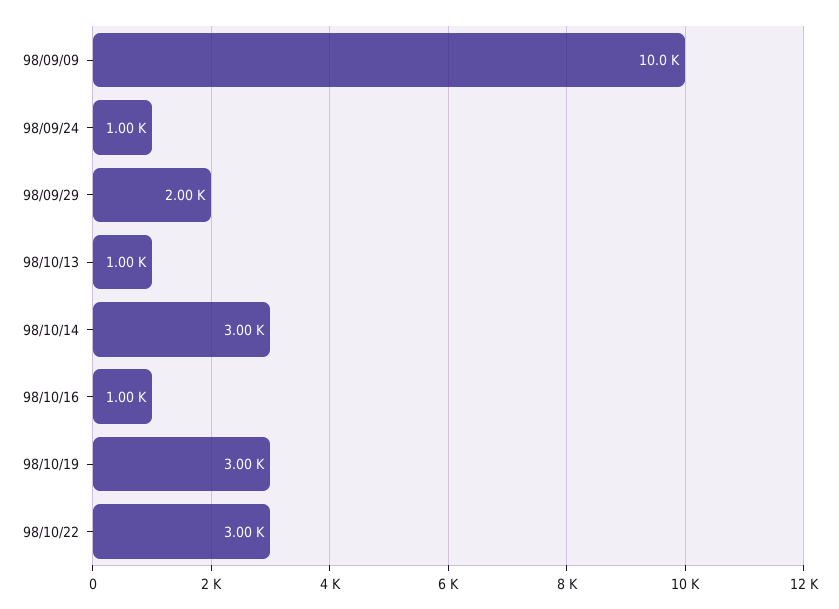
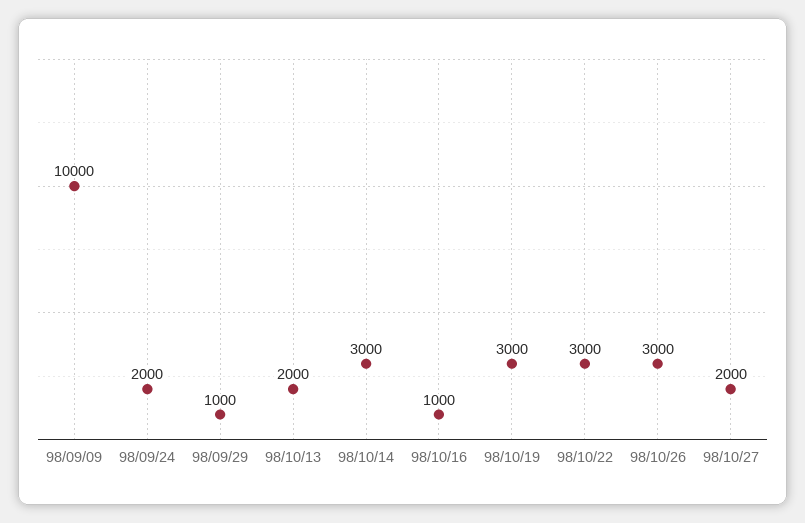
98/09/24: 1000 -> 2000
98/09/29: 2000 -> 1000
98/10/13: 1000 -> 2000
98/10/26: none -> 3000
98/10/27: none -> 2000

